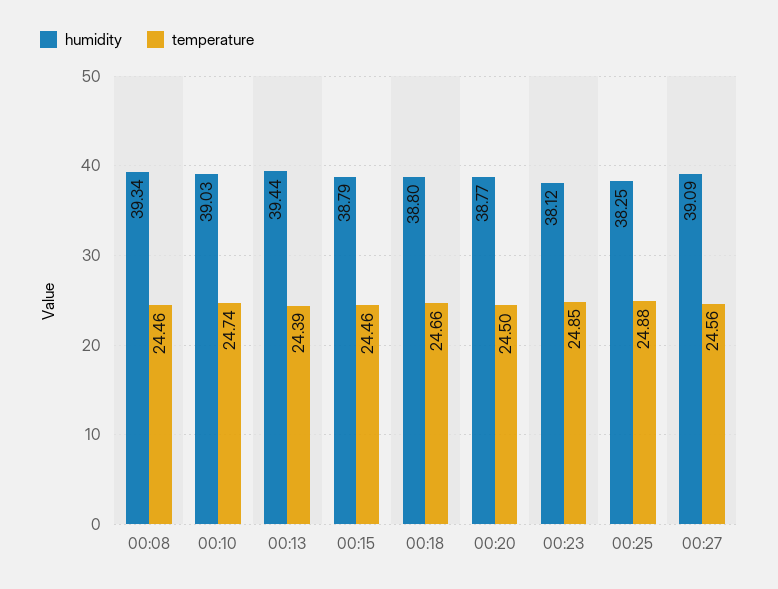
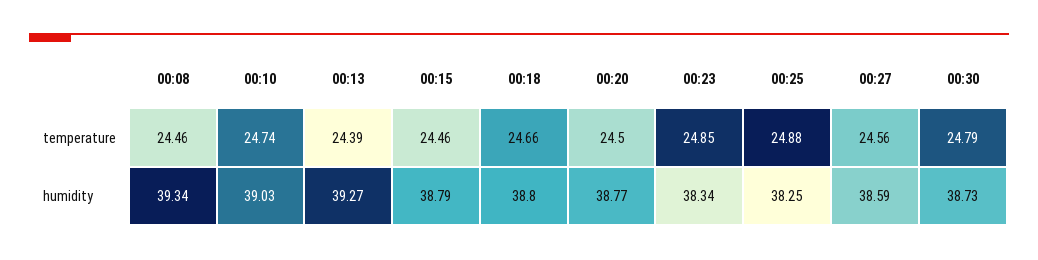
humidity, 00:13: 39.44 -> 39.27
humidity, 00:23: 38.12 -> 38.34
humidity, 00:27: 39.09 -> 38.59
temperature, 00:30: none -> 24.79
humidity, 00:30: none -> 38.73

